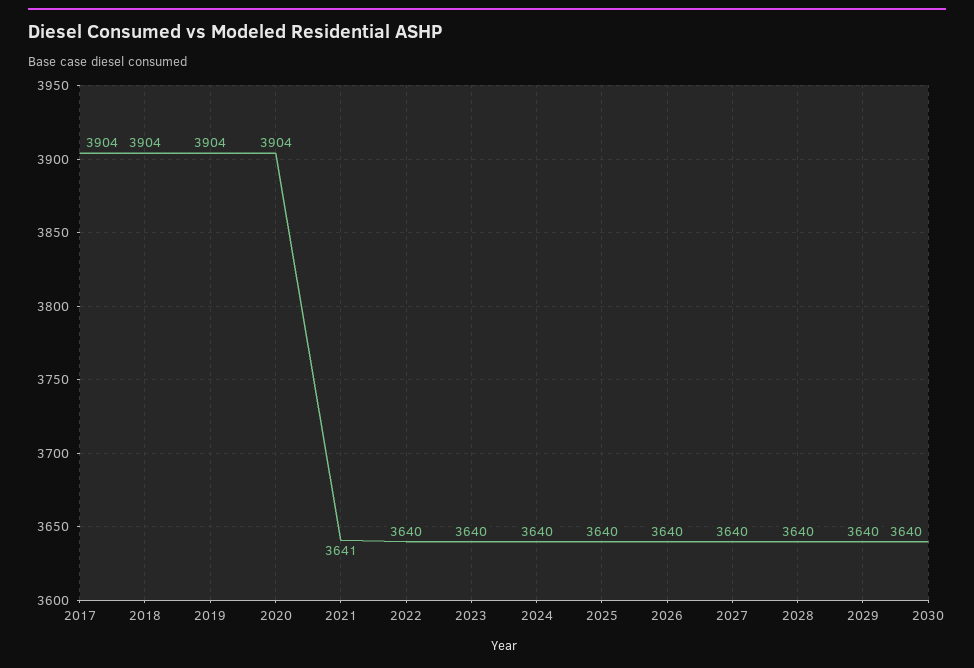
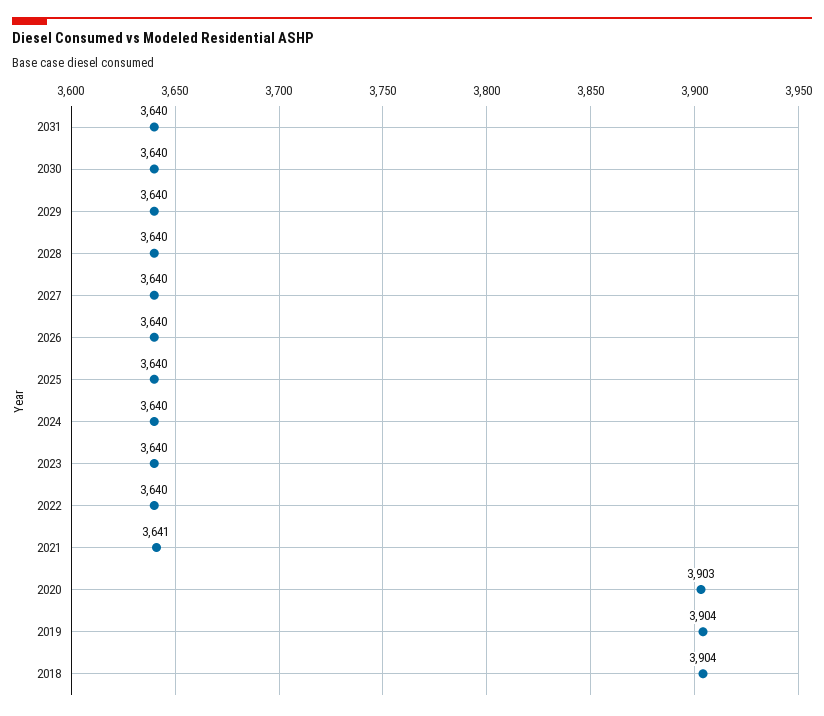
2017: 3904 -> none
2020: 3904 -> 3903
2031: none -> 3640

